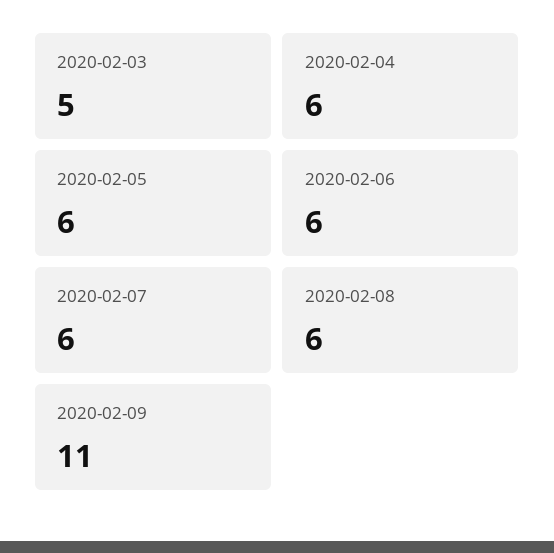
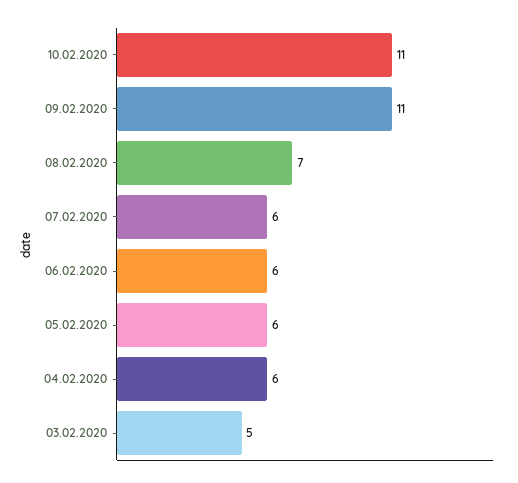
2020-02-08: 6 -> 7
10.02.2020: none -> 11

